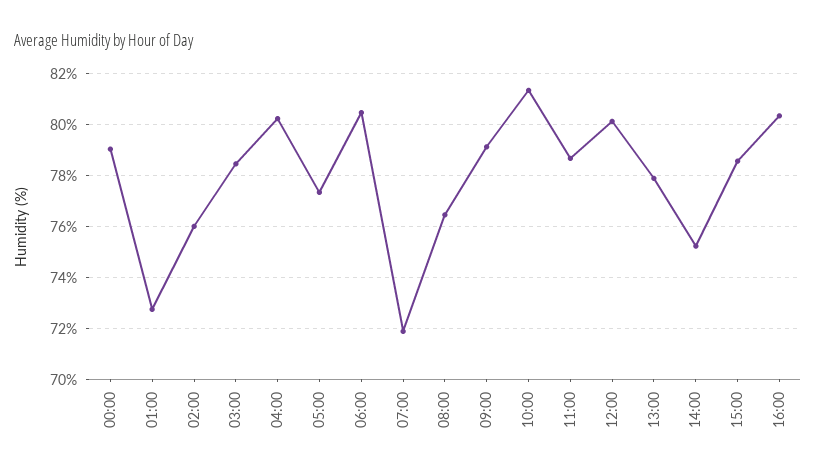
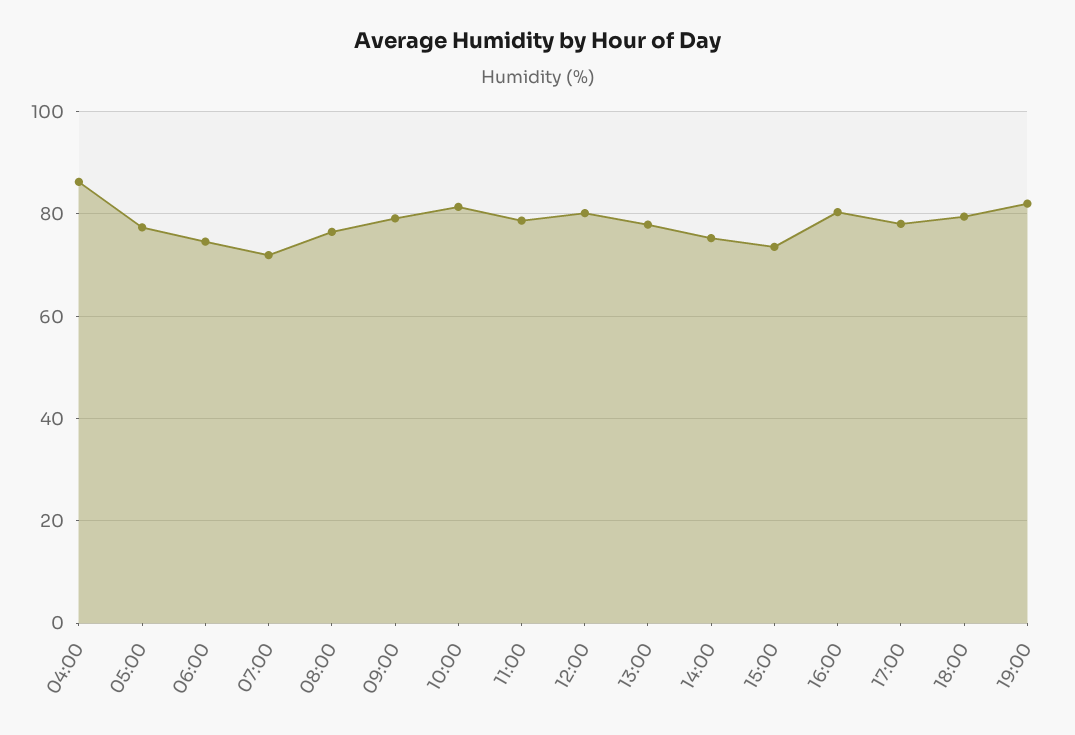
00:00: 79 -> none
01:00: 72.75 -> none
02:00: 76 -> none
03:00: 78.5 -> none
04:00: 80.25 -> 86
06:00: 80.5 -> 74
15:00: 78.5 -> 74
17:00: none -> 78
18:00: none -> 80
19:00: none -> 82

